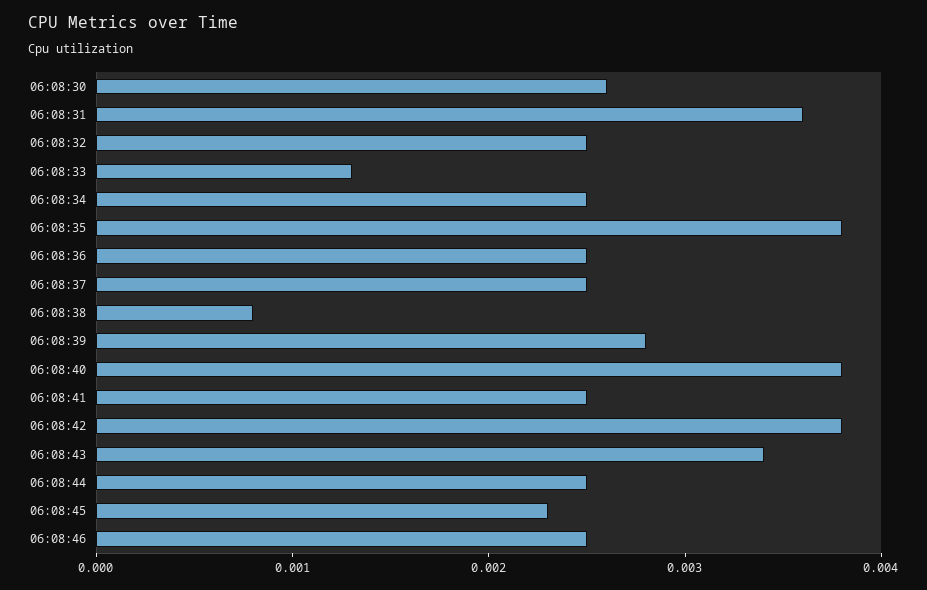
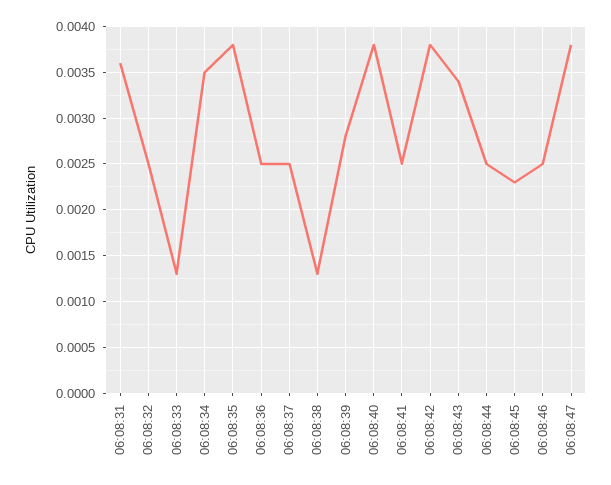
06:08:30: 0.0026 -> none
06:08:34: 0.0025 -> 0.0035
06:08:38: 0.0008 -> 0.0013
06:08:47: none -> 0.0038

